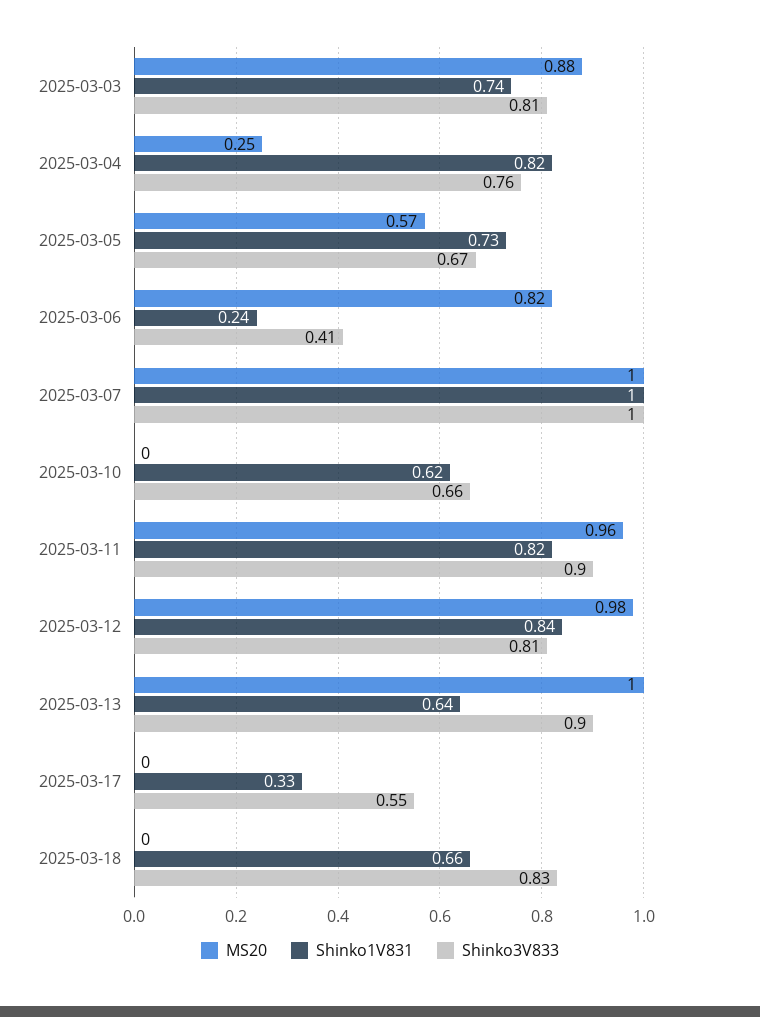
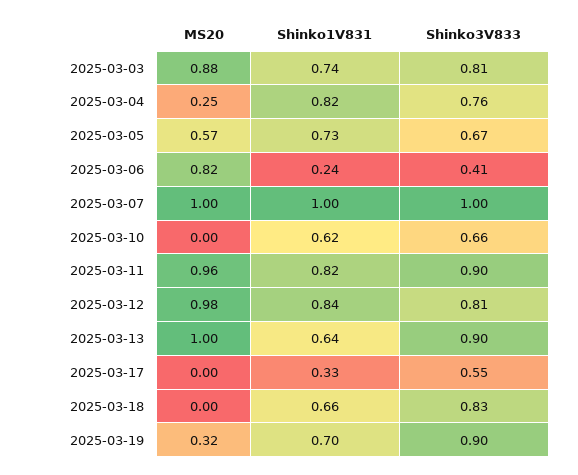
MS20, 2025-03-19: none -> 0.32
Shinko1V831, 2025-03-19: none -> 0.7
Shinko3V833, 2025-03-19: none -> 0.9

